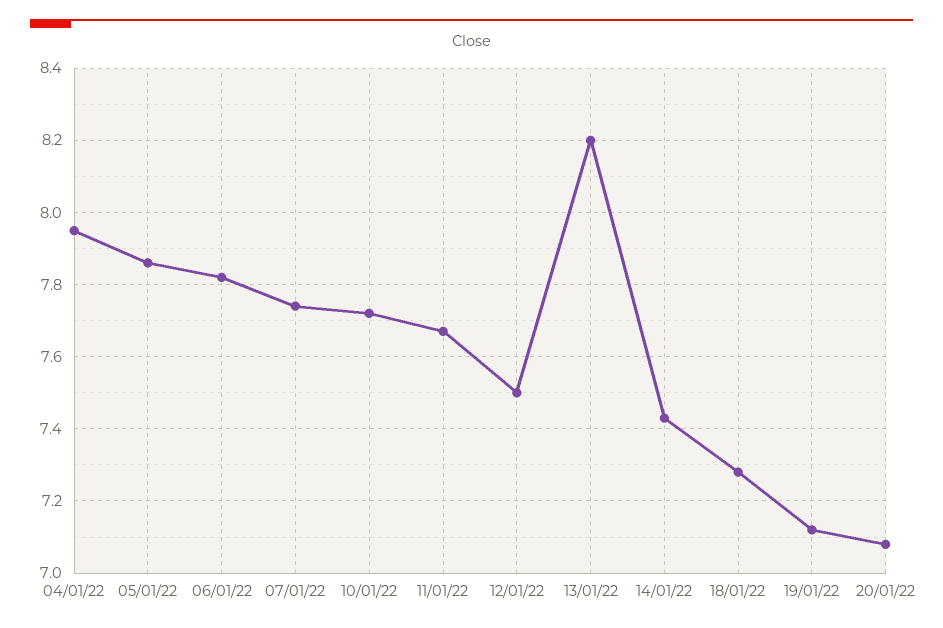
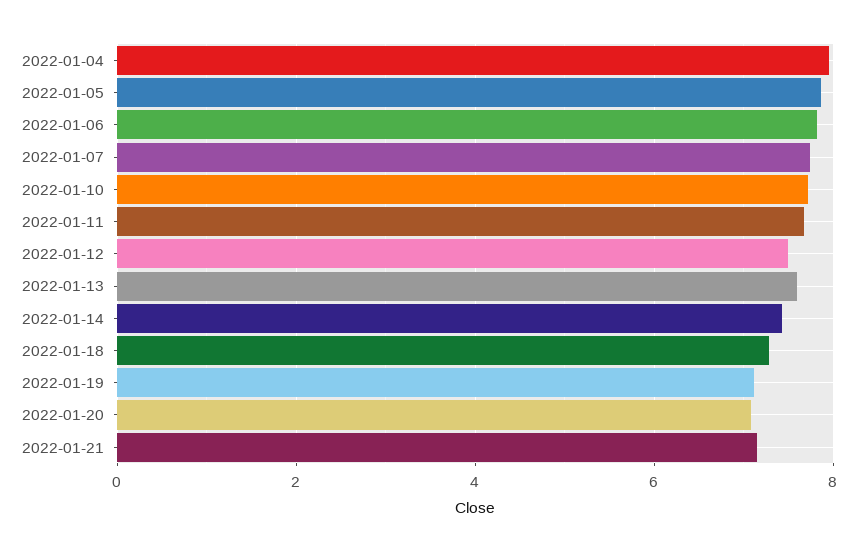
13/01/22: 8.2 -> 7.6
2022-01-21: none -> 7.2

